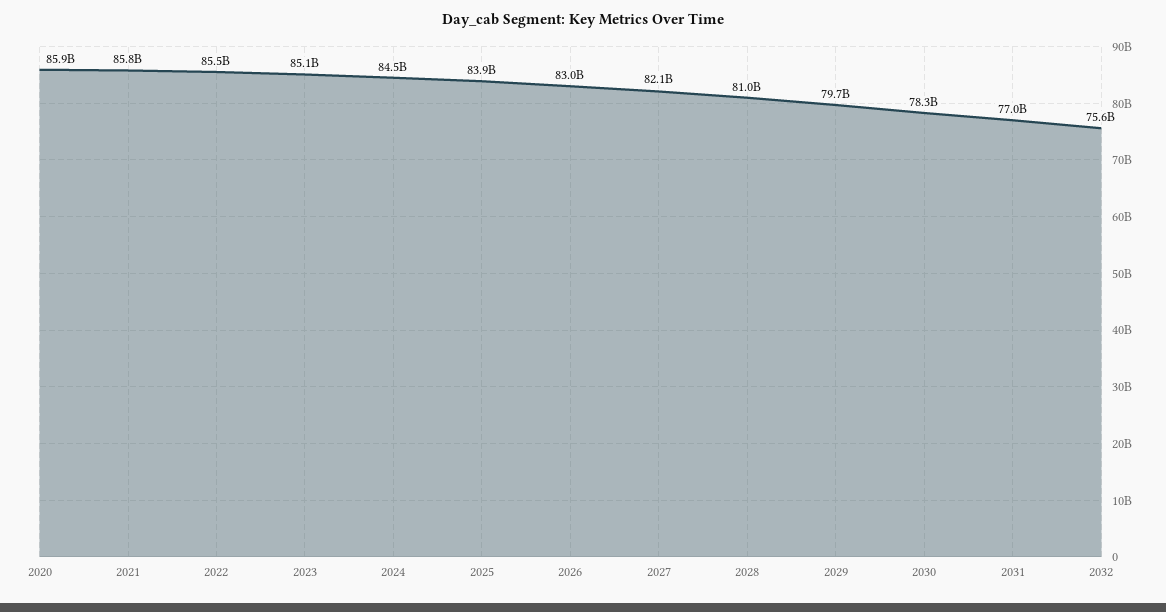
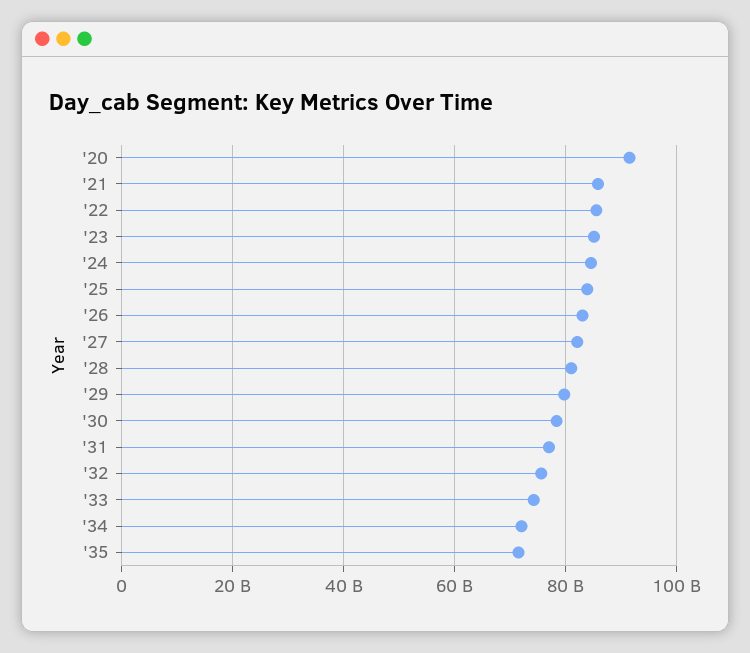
2020: 85900000000 -> 92000000000
'33: none -> 74000000000
'34: none -> 72000000000
'35: none -> 72000000000

